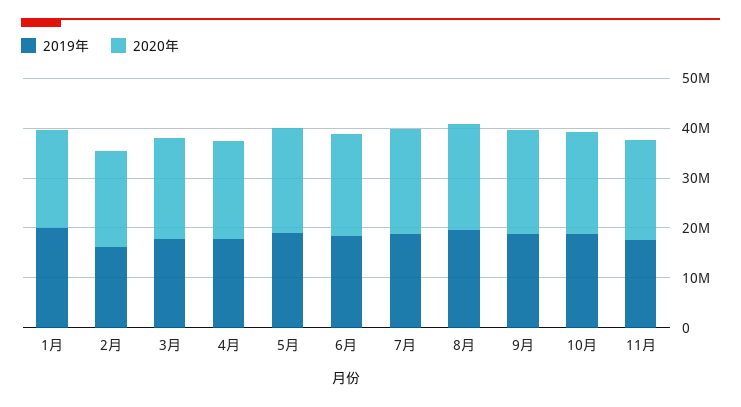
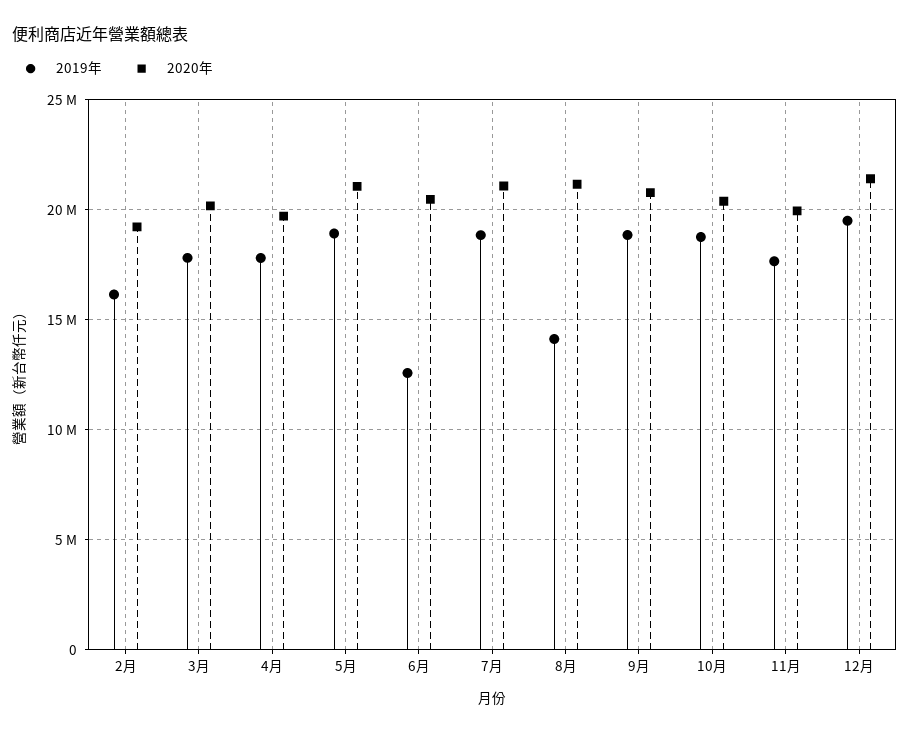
2019年, 1月: 20000000 -> none
2020年, 1月: 20000000 -> none
2019年, 6月: 18000000 -> 12500000
2019年, 8月: 20000000 -> 14000000
2019年, 12月: none -> 19500000
2020年, 12月: none -> 21500000

